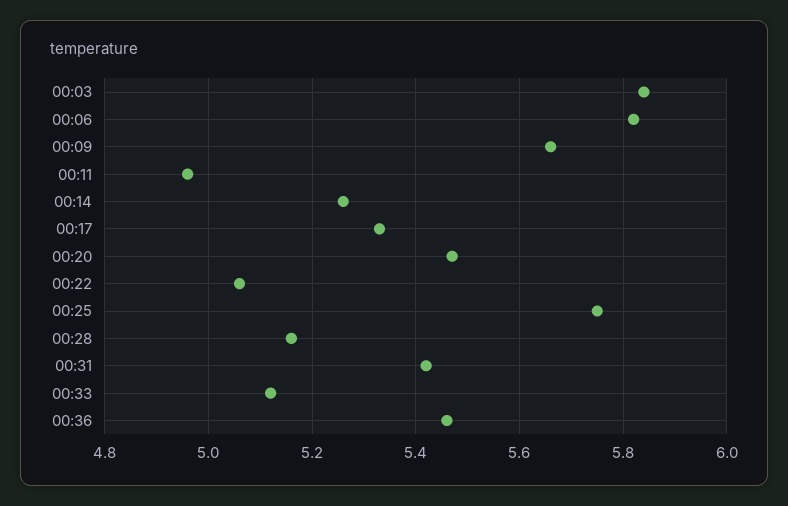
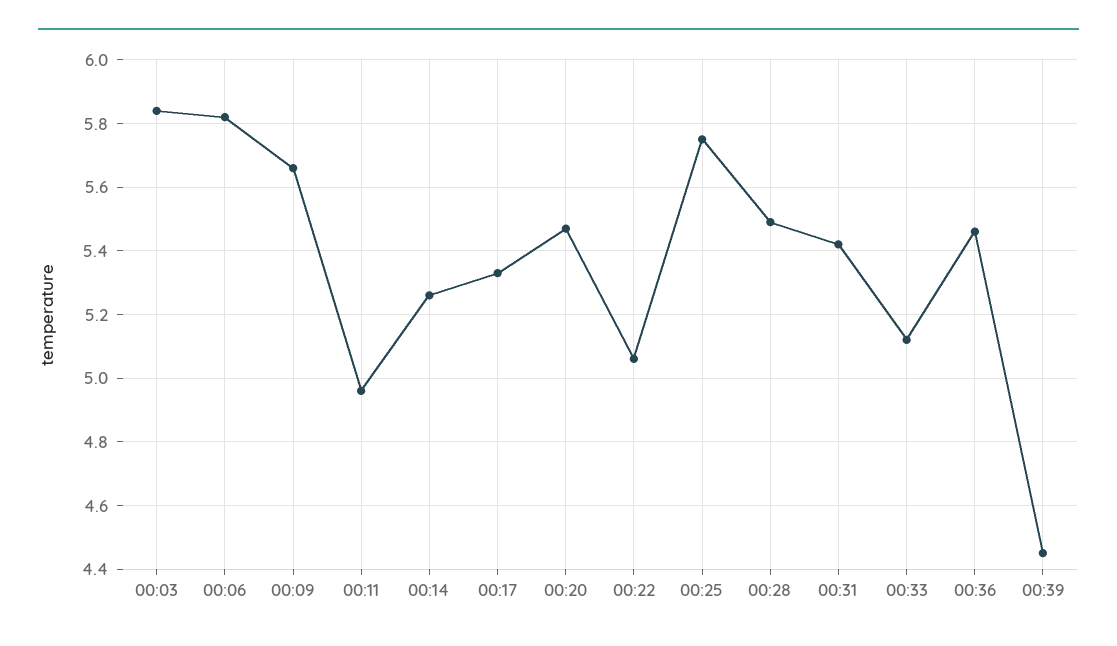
00:28: 5.15 -> 5.5
00:39: none -> 4.45

